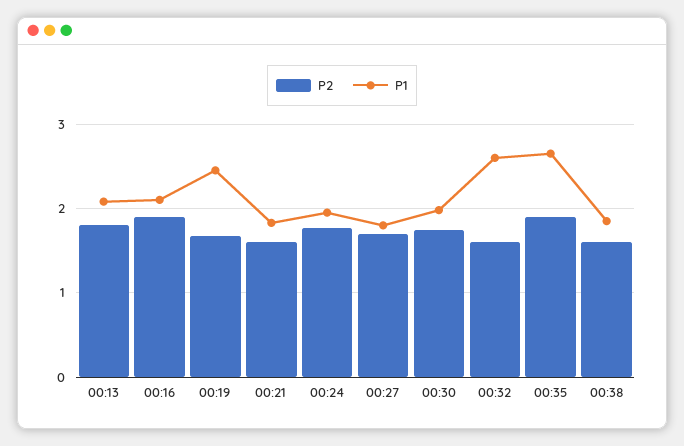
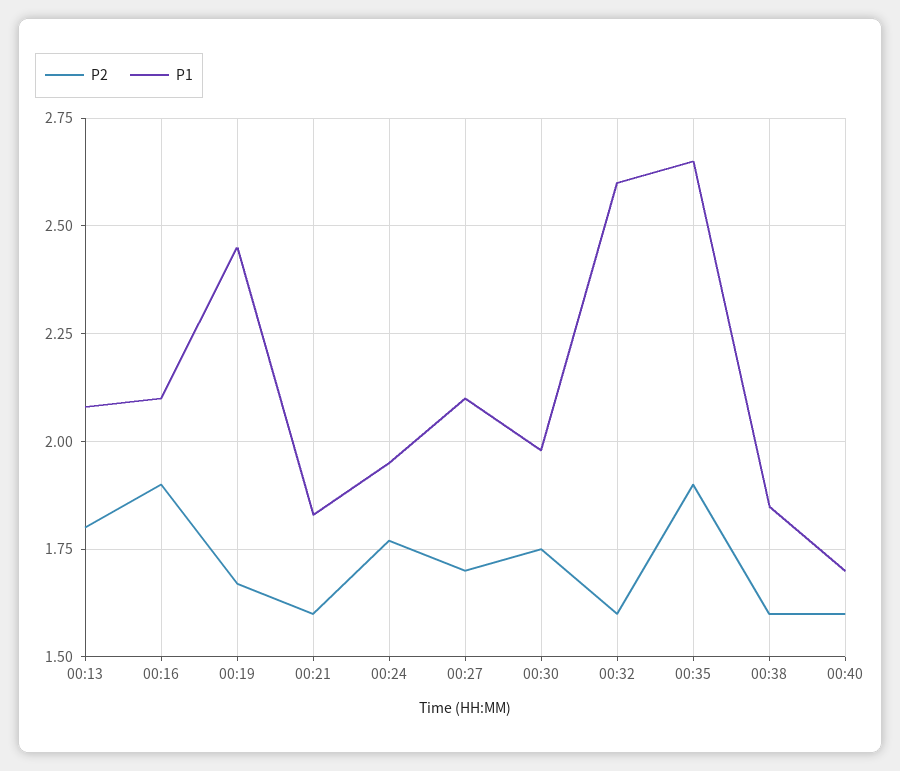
P1, 00:27: 1.8 -> 2.1
P2, 00:40: none -> 1.6
P1, 00:40: none -> 1.7

